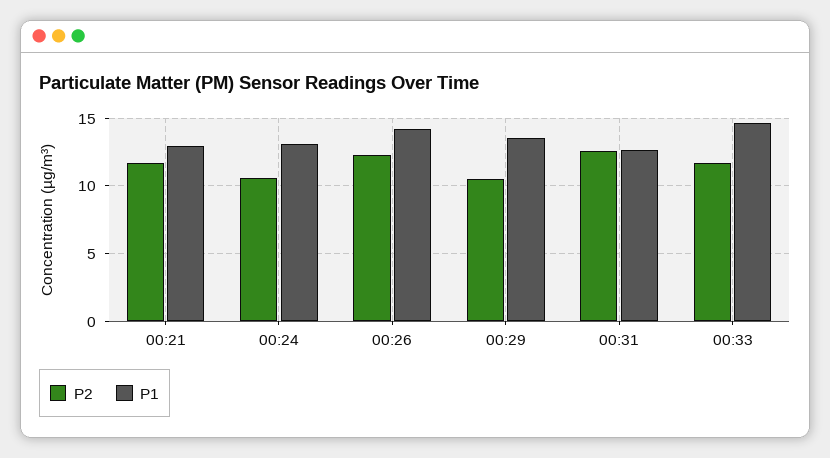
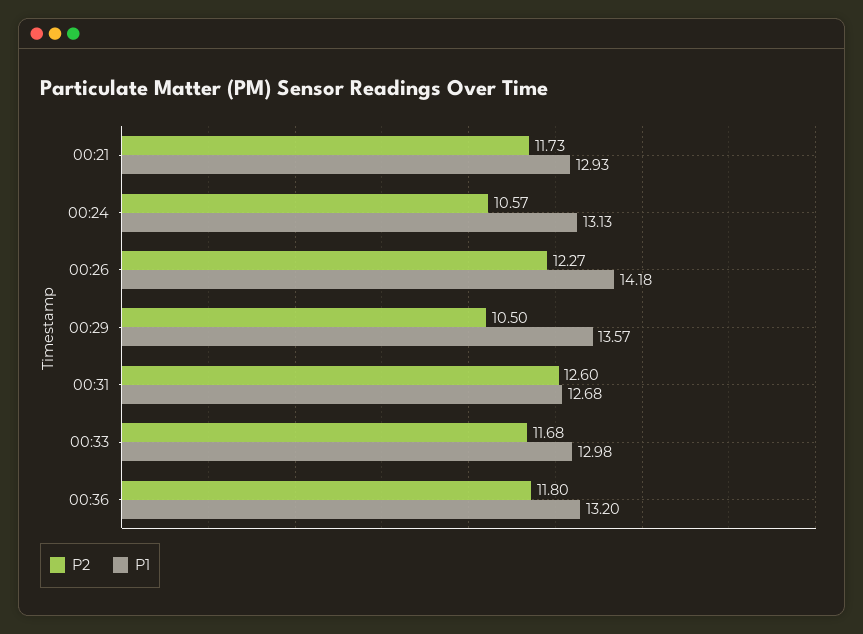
P1, 00:33: 14.5 -> 12.98
P2, 00:36: none -> 11.8
P1, 00:36: none -> 13.2

